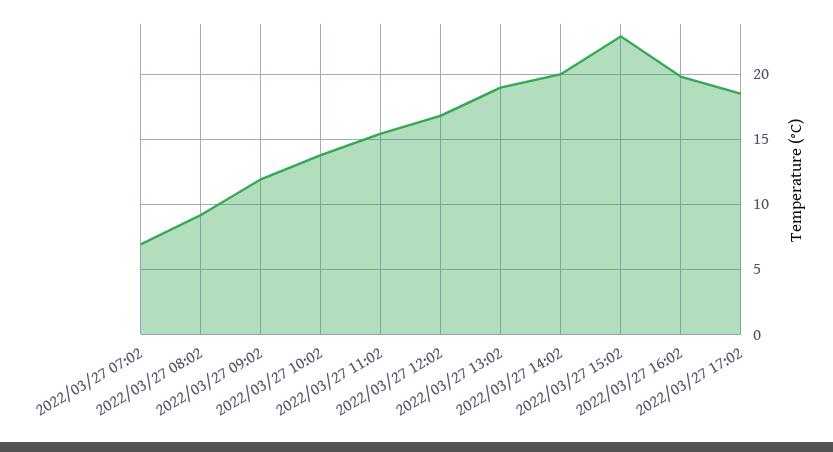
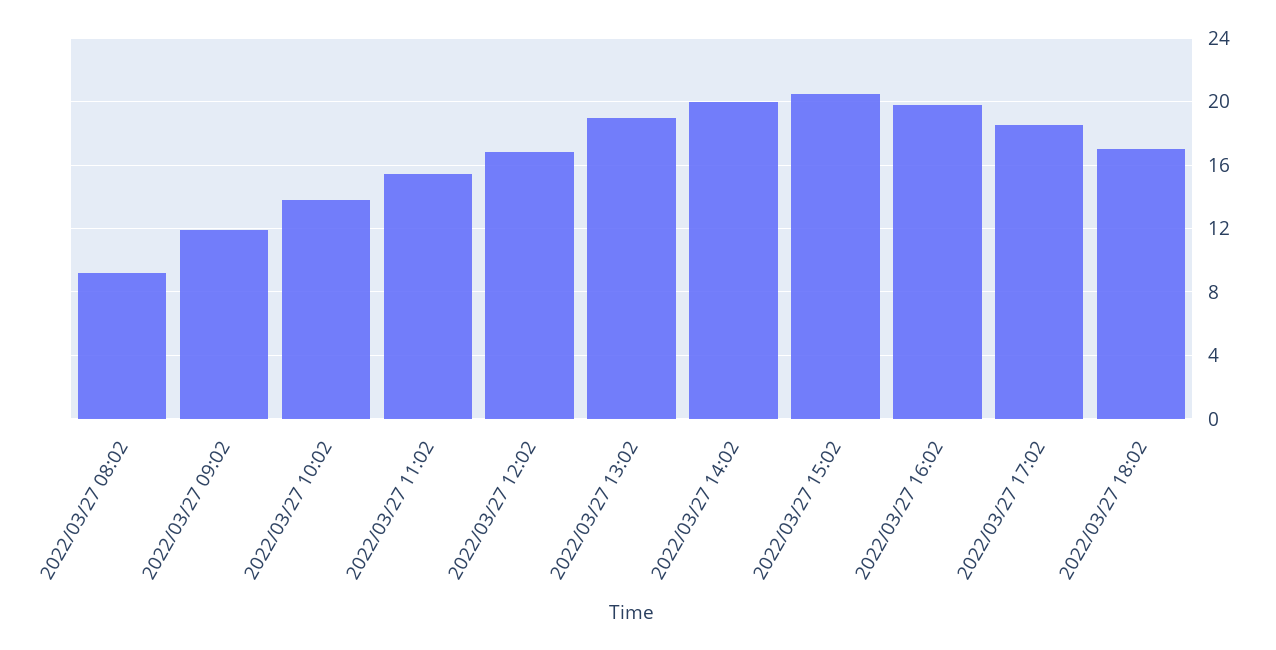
2022/03/27 07:02: 7 -> none
2022/03/27 15:02: 23 -> 20.5
2022/03/27 18:02: none -> 17

